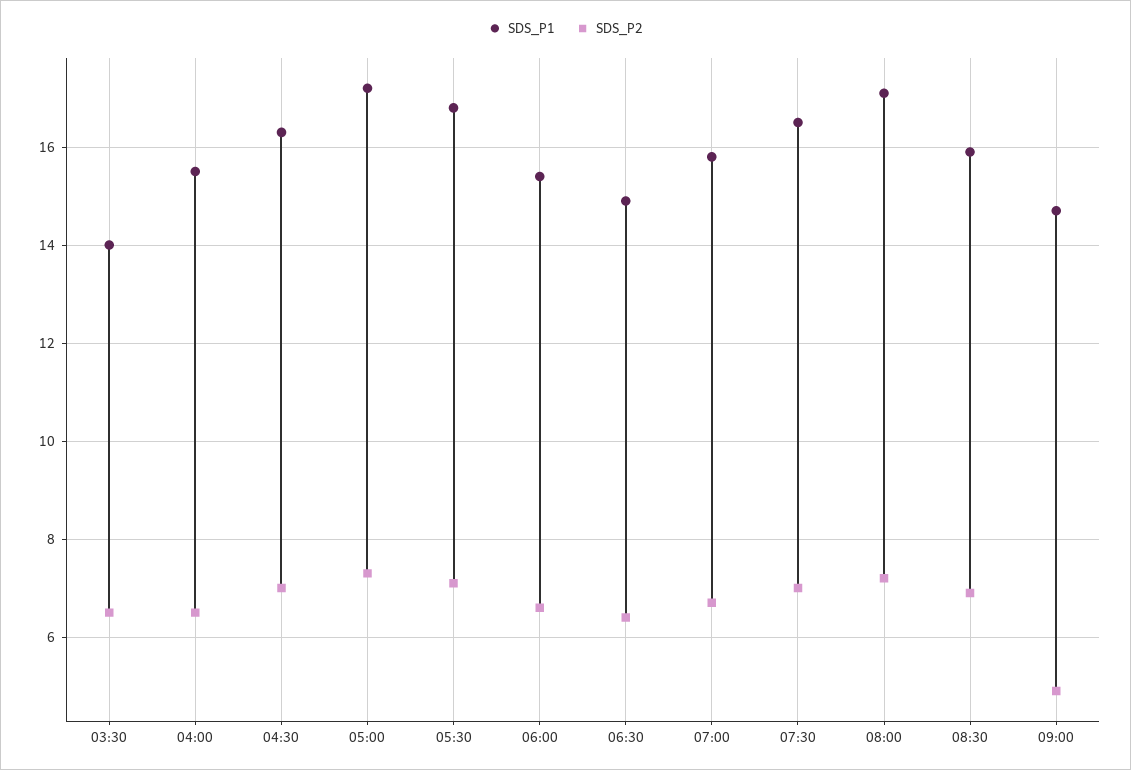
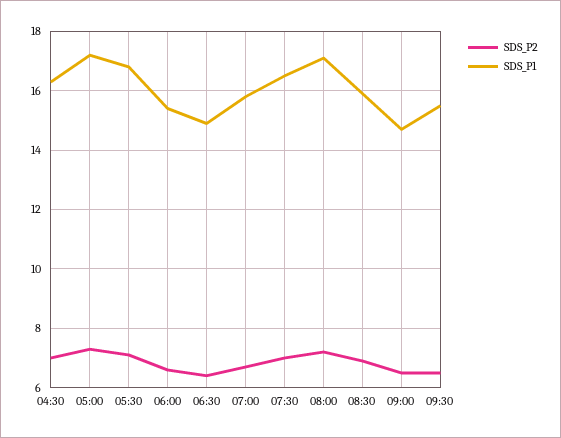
SDS_P1, 03:30: 14 -> none
SDS_P2, 03:30: 6.5 -> none
SDS_P1, 04:00: 15.5 -> none
SDS_P2, 04:00: 6.5 -> none
SDS_P2, 09:00: 5 -> 6.5
SDS_P2, 09:30: none -> 6.5
SDS_P1, 09:30: none -> 15.5

